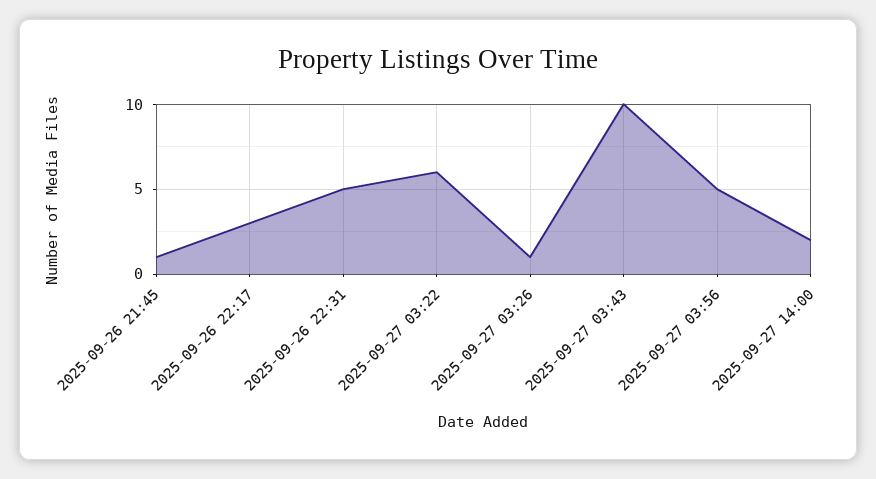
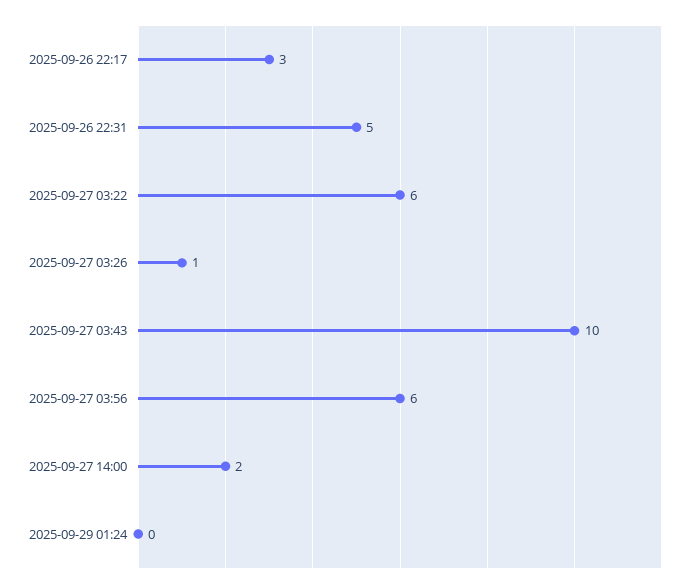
2025-09-26 21:45: 1 -> none
2025-09-27 03:56: 5 -> 6
2025-09-29 01:24: none -> 0

